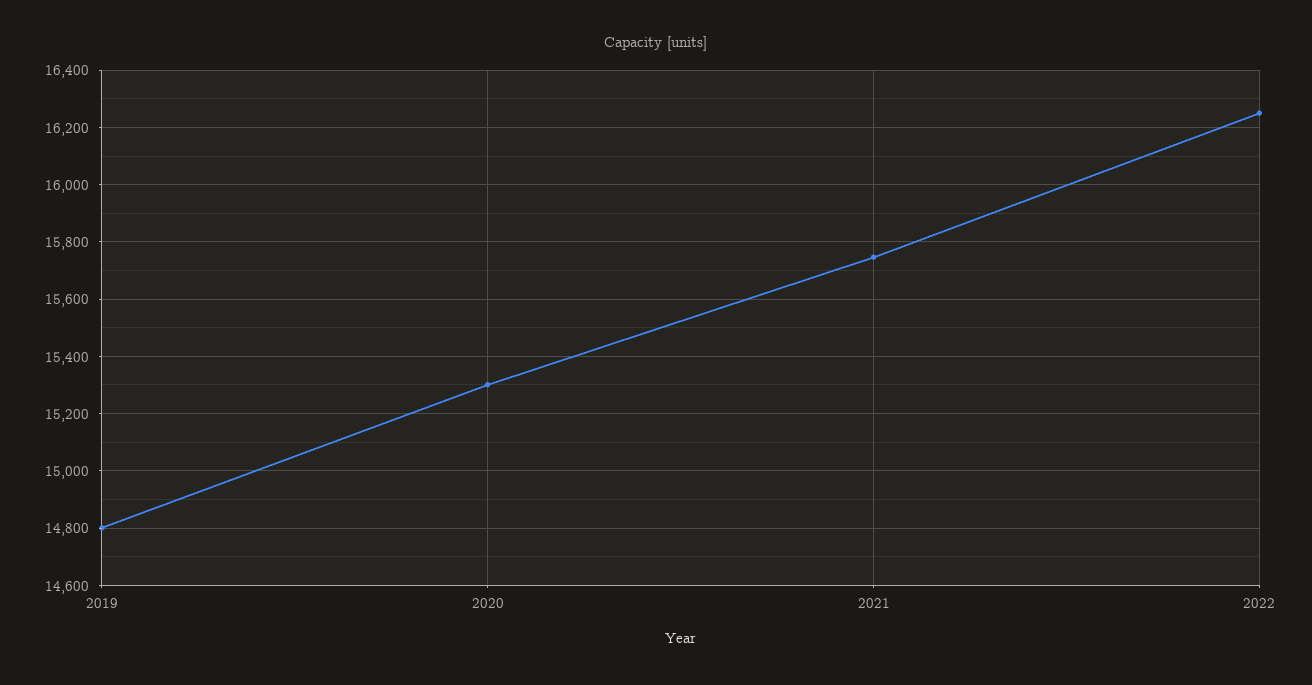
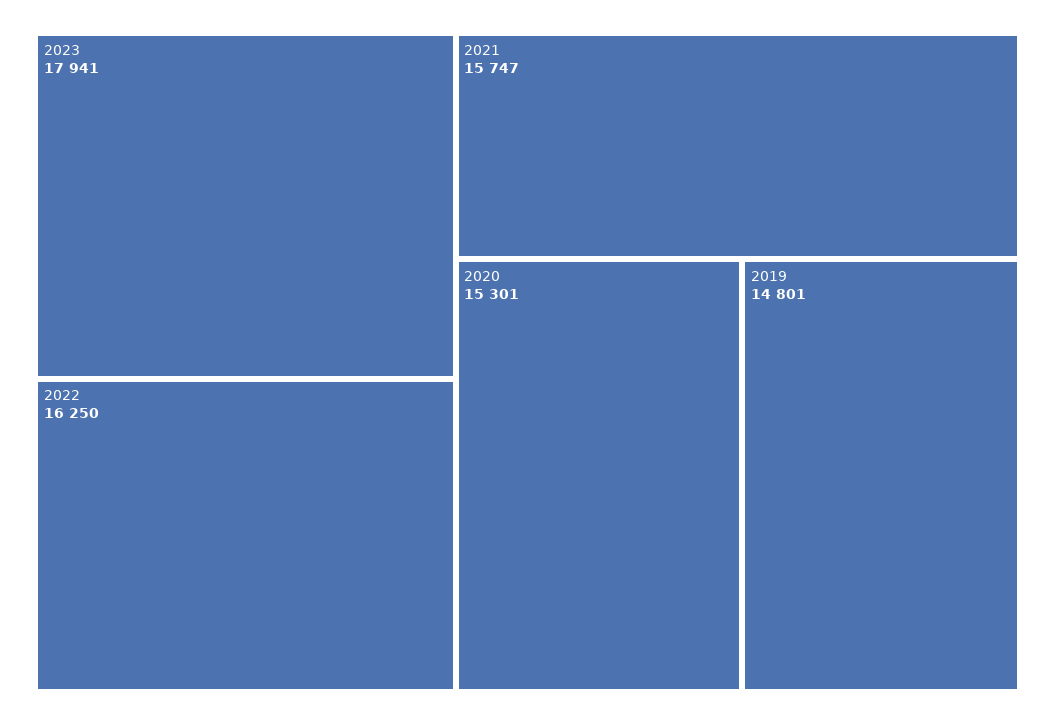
2023: none -> 17941

